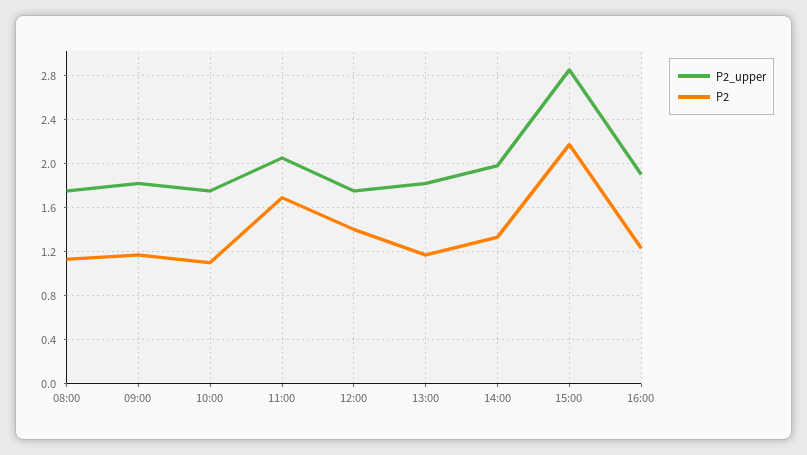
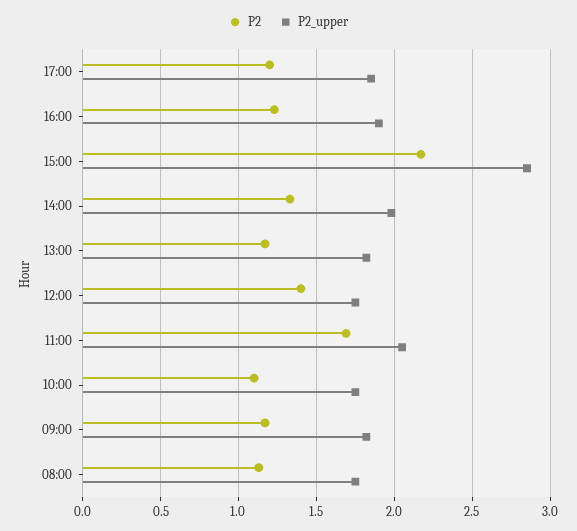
P2, 17:00: none -> 1.2
P2_upper, 17:00: none -> 1.85

